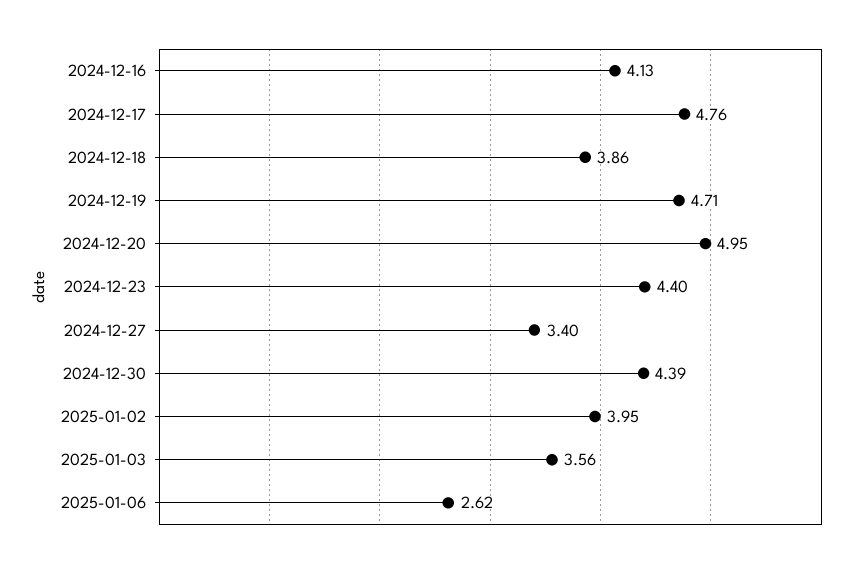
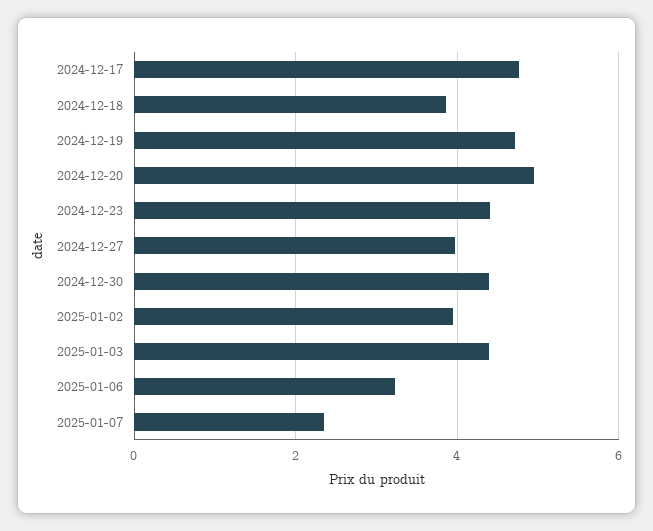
2024-12-16: 4.13 -> none
2024-12-27: 3.4 -> 4
2025-01-03: 3.56 -> 4.4
2025-01-06: 2.62 -> 3.2
2025-01-07: none -> 2.4

